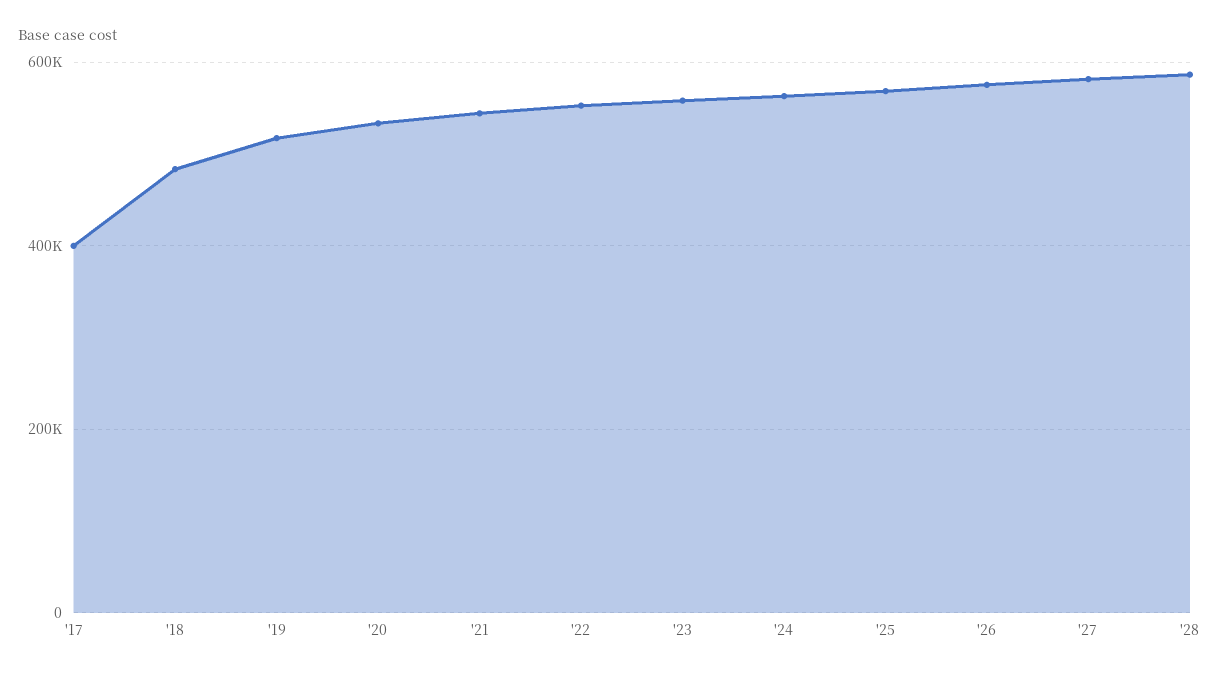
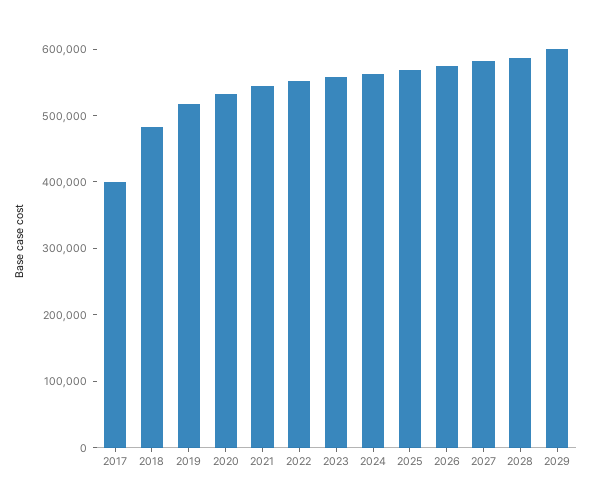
2029: none -> 600000

